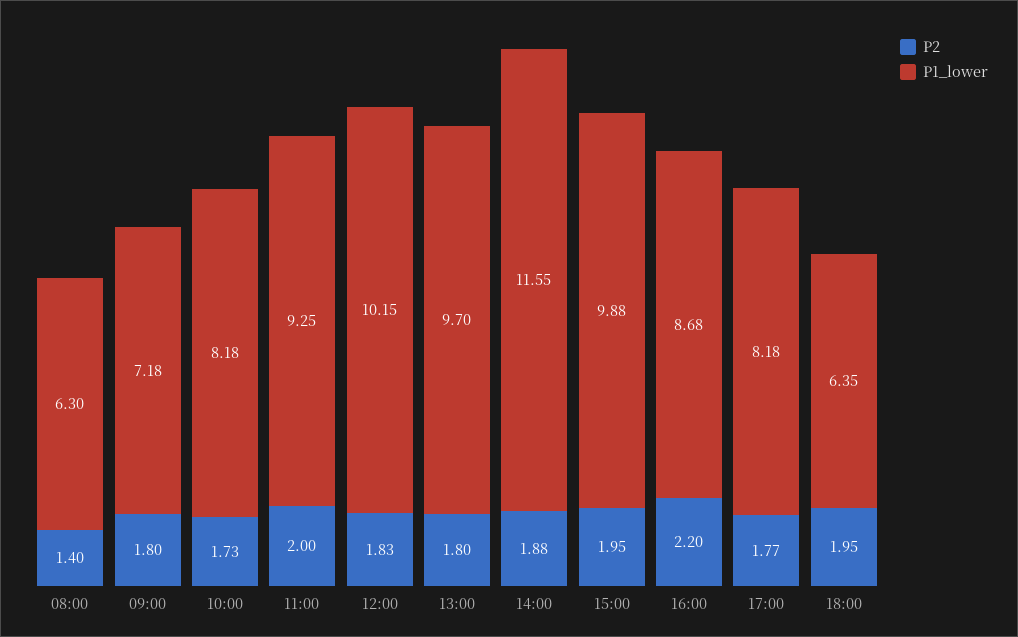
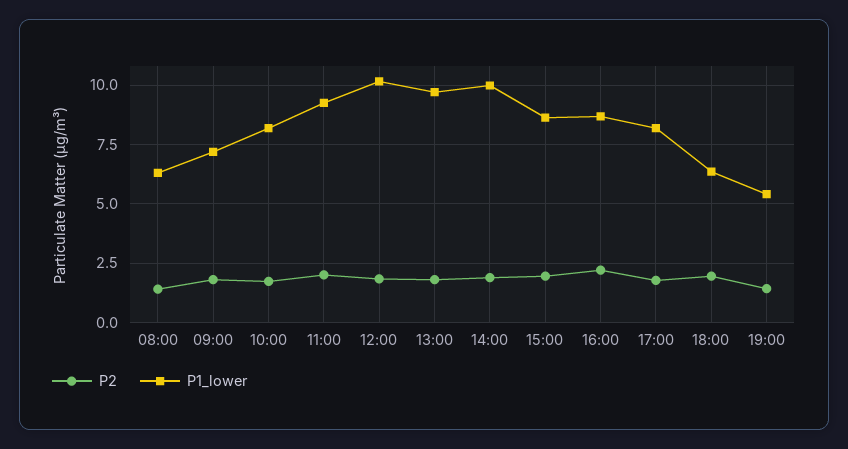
P1_lower, 14:00: 11.55 -> 10
P1_lower, 15:00: 9.88 -> 8.5
P2, 19:00: none -> 1.5
P1_lower, 19:00: none -> 5.5

